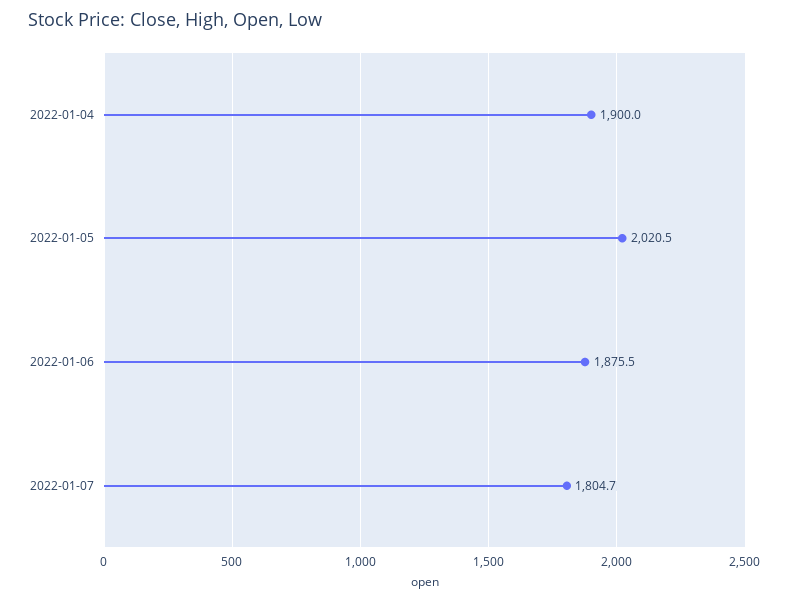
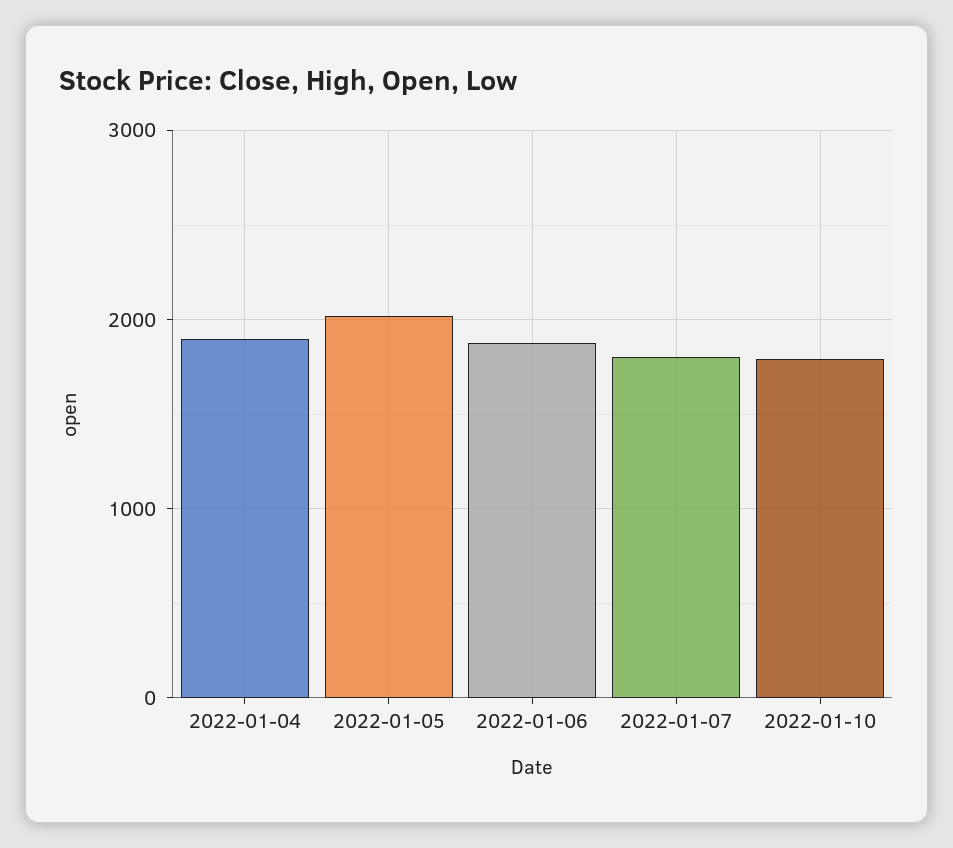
2022-01-10: none -> 1800

